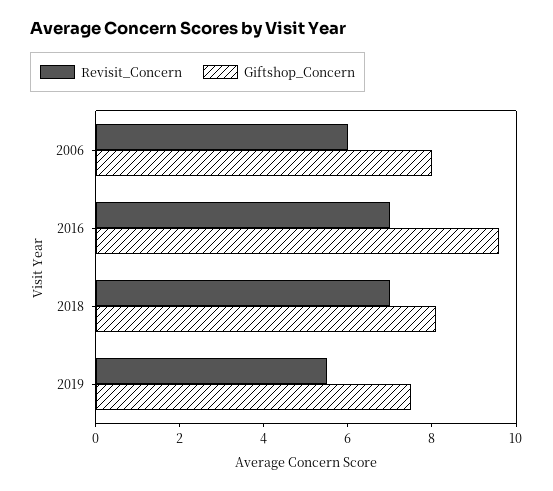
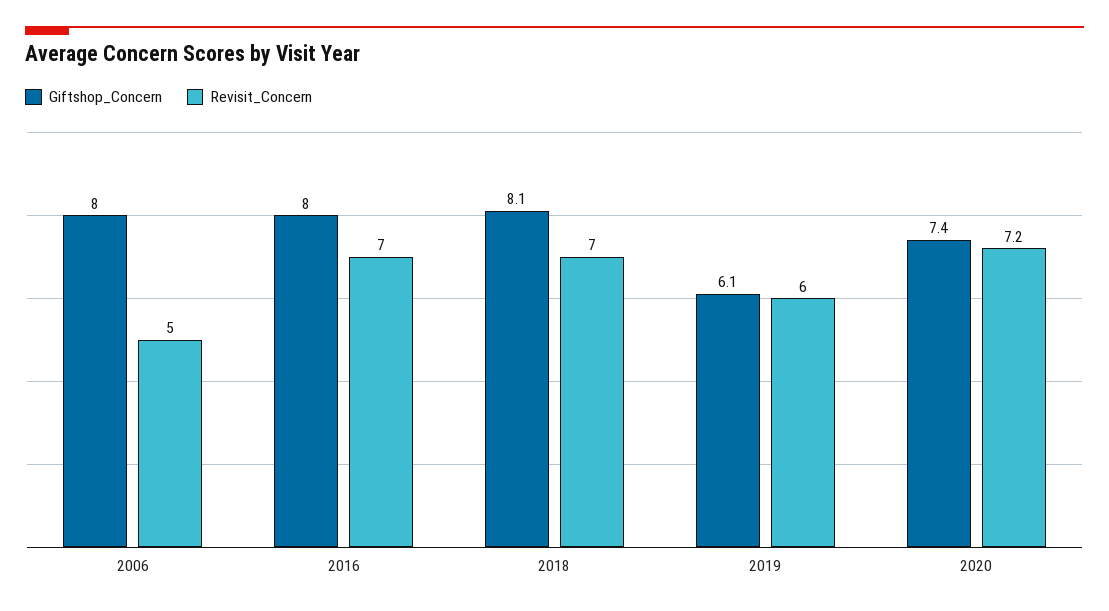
Revisit_Concern, 2006: 6 -> 5
Giftshop_Concern, 2016: 9.5 -> 8
Revisit_Concern, 2019: 5.5 -> 6
Giftshop_Concern, 2019: 7.5 -> 6.1
Giftshop_Concern, 2020: none -> 7.4
Revisit_Concern, 2020: none -> 7.2

